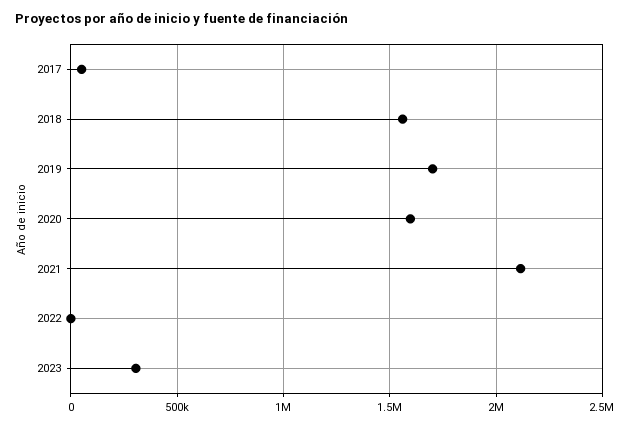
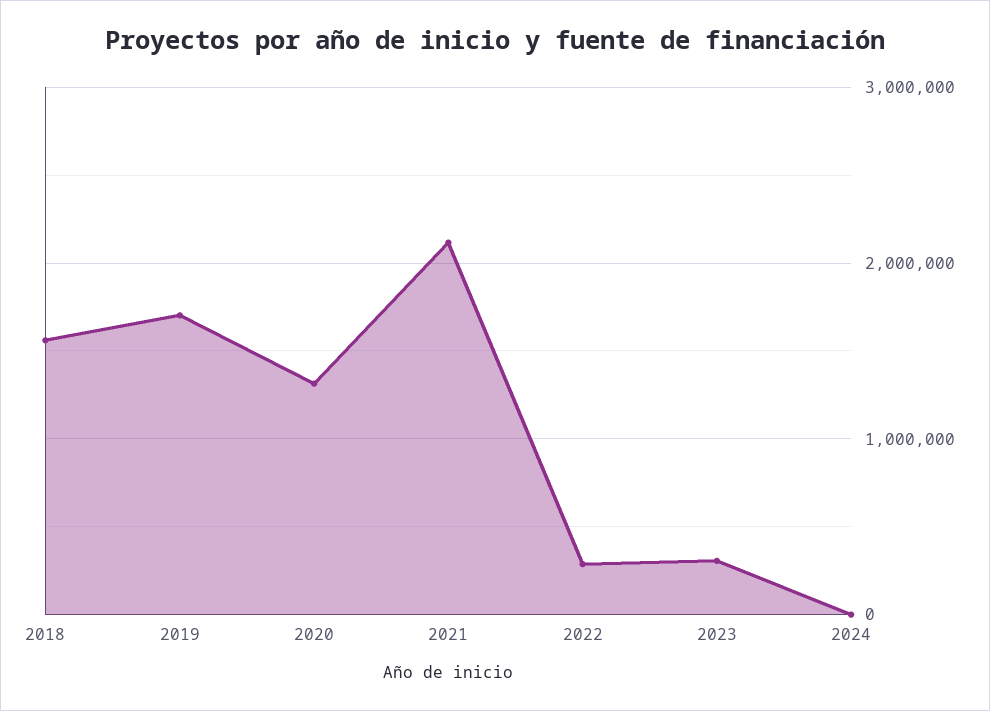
2017: 50000 -> none
2020: 1600000 -> 1300000
2022: 0 -> 300000
2024: none -> 0

